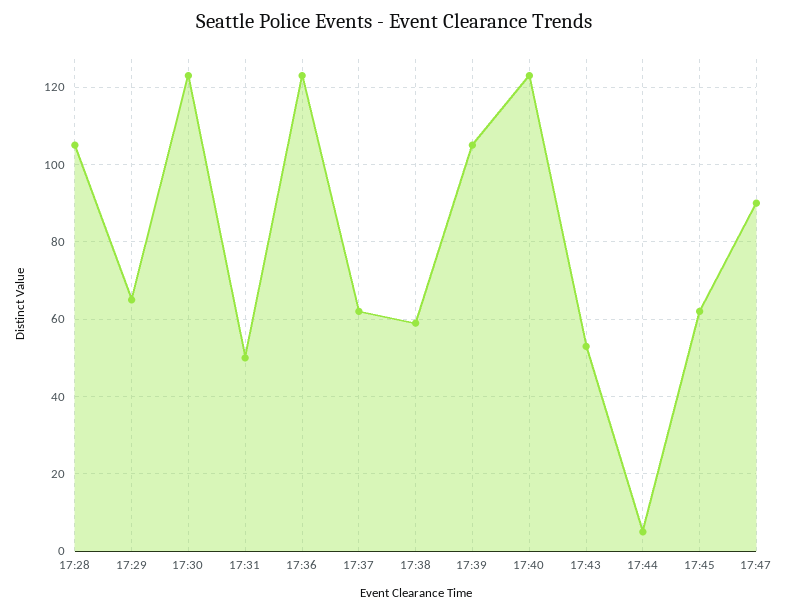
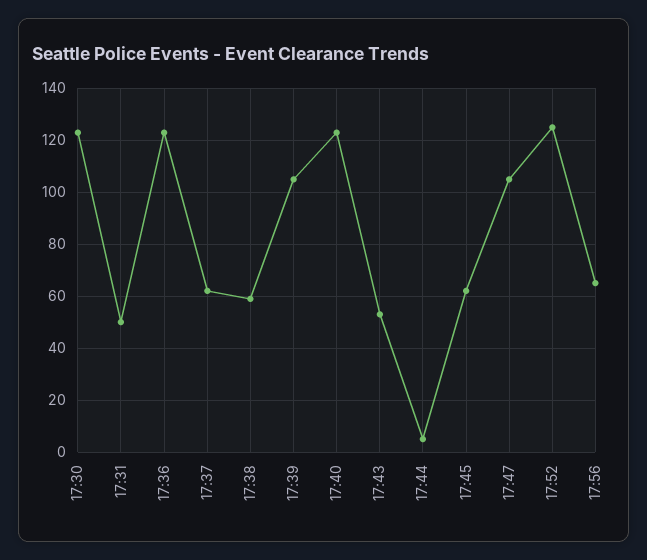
17:28: 105 -> none
17:29: 65 -> none
17:47: 90 -> 105
17:52: none -> 125
17:56: none -> 65

